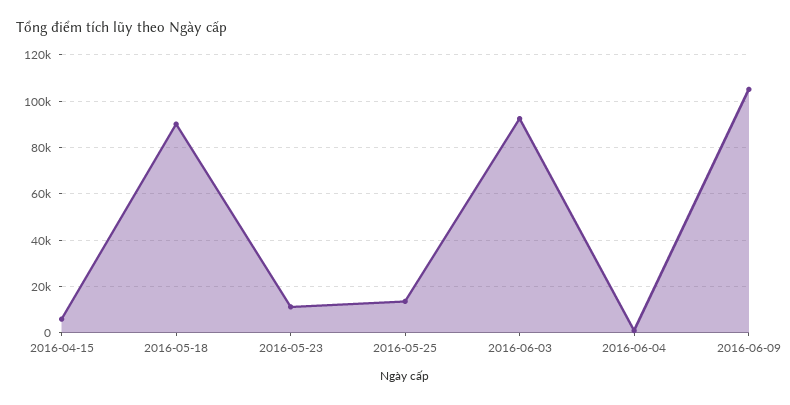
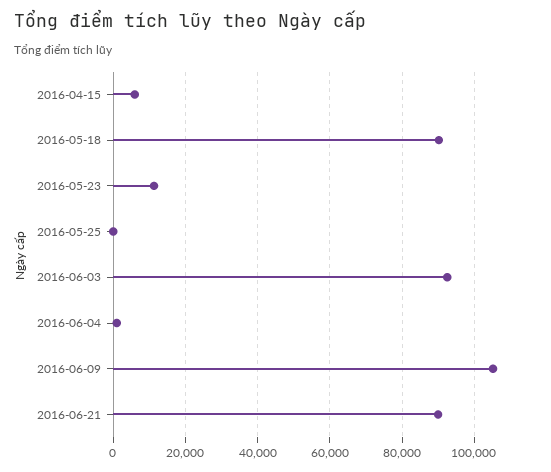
2016-05-25: 15000 -> 0
2016-06-21: none -> 90000

